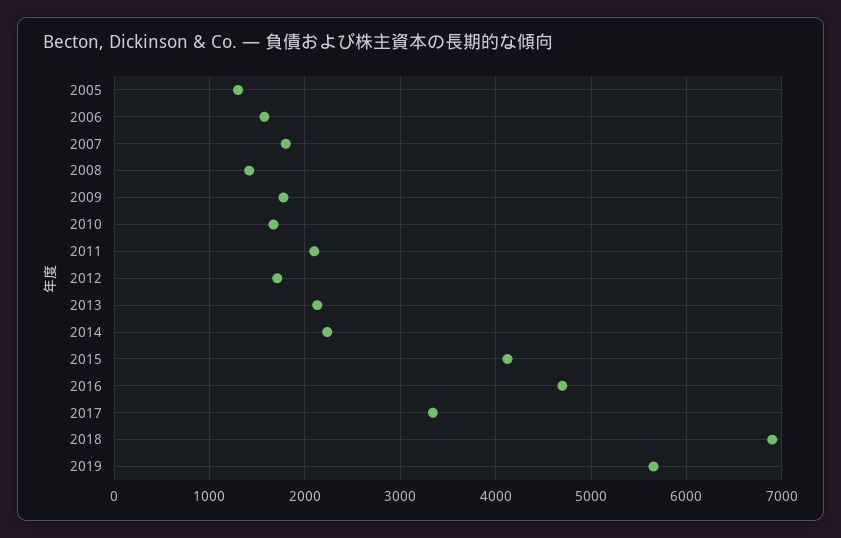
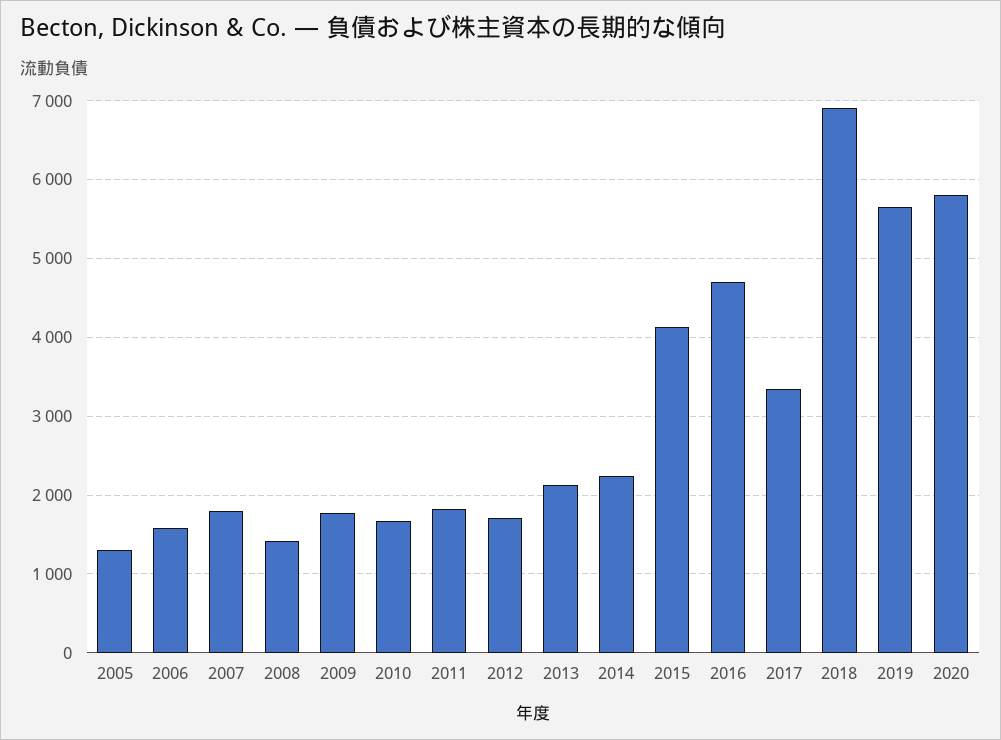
2011: 2100 -> 1800
2020: none -> 5800

